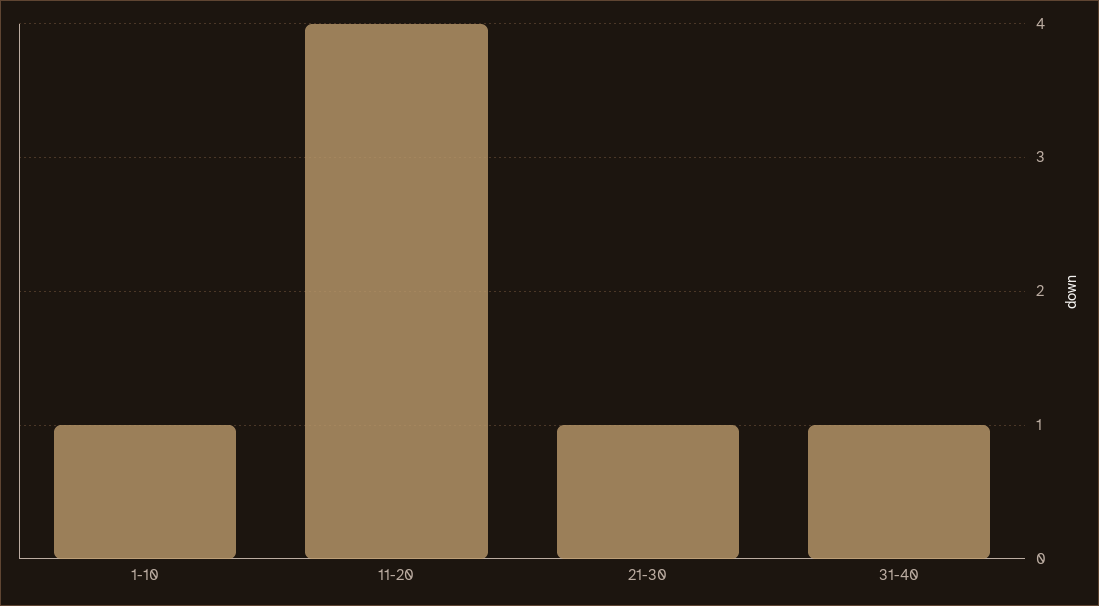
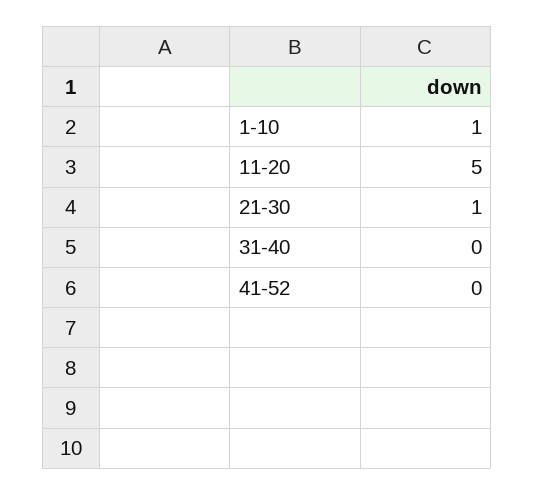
11-20: 4 -> 5
31-40: 1 -> 0
41-52: none -> 0

